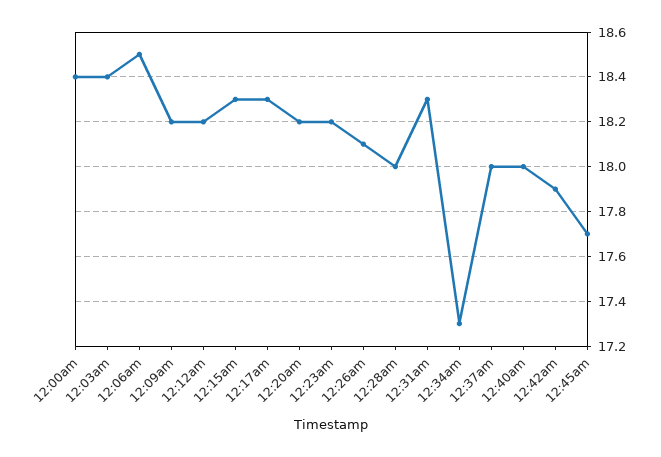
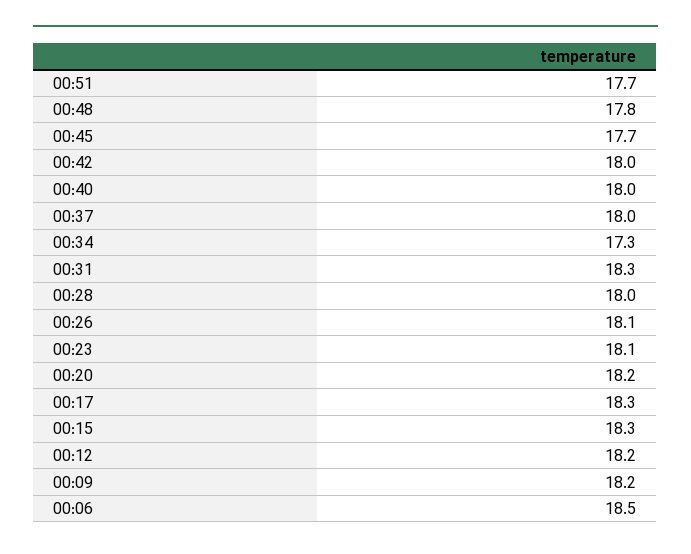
12:00am: 18.4 -> none
12:03am: 18.4 -> none
12:23am: 18.2 -> 18.1
12:42am: 17.9 -> 18
00:51: none -> 17.7
00:48: none -> 17.8

